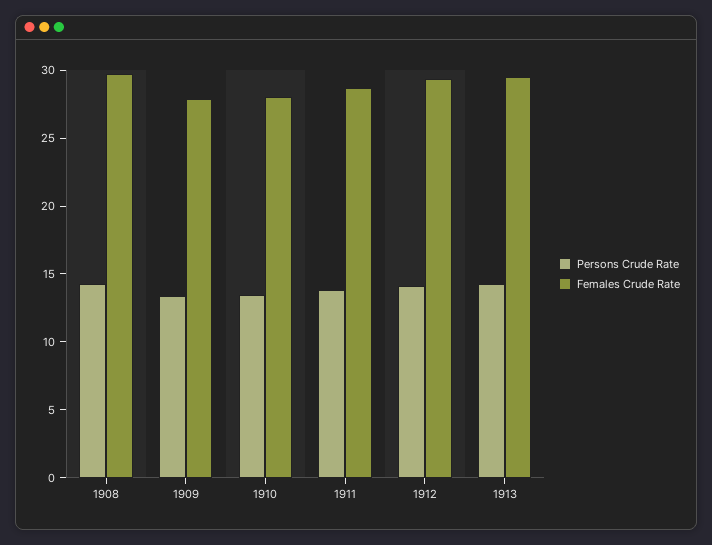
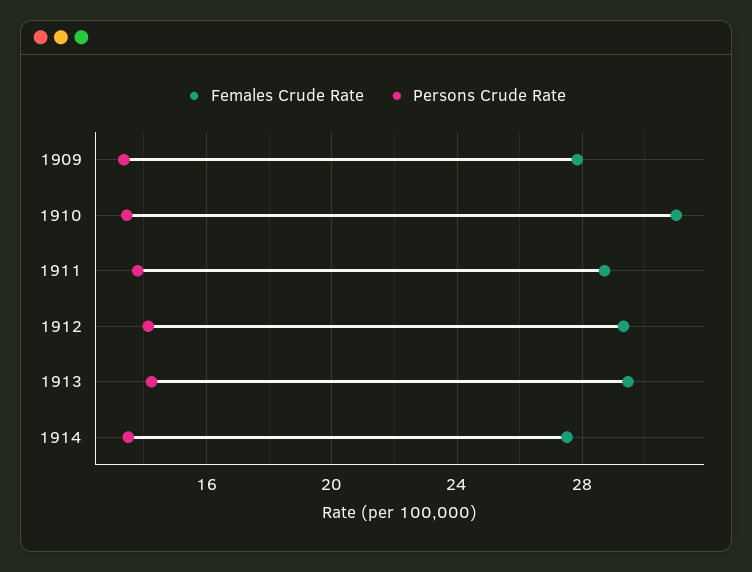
Persons Crude Rate, 1908: 14 -> none
Females Crude Rate, 1908: 30 -> none
Females Crude Rate, 1910: 28 -> 31
Females Crude Rate, 1914: none -> 27.5
Persons Crude Rate, 1914: none -> 13.5

